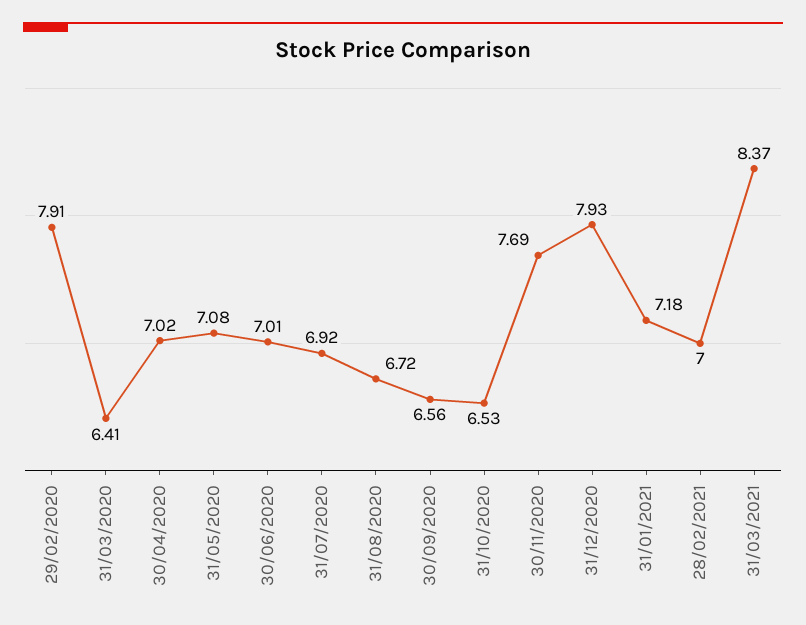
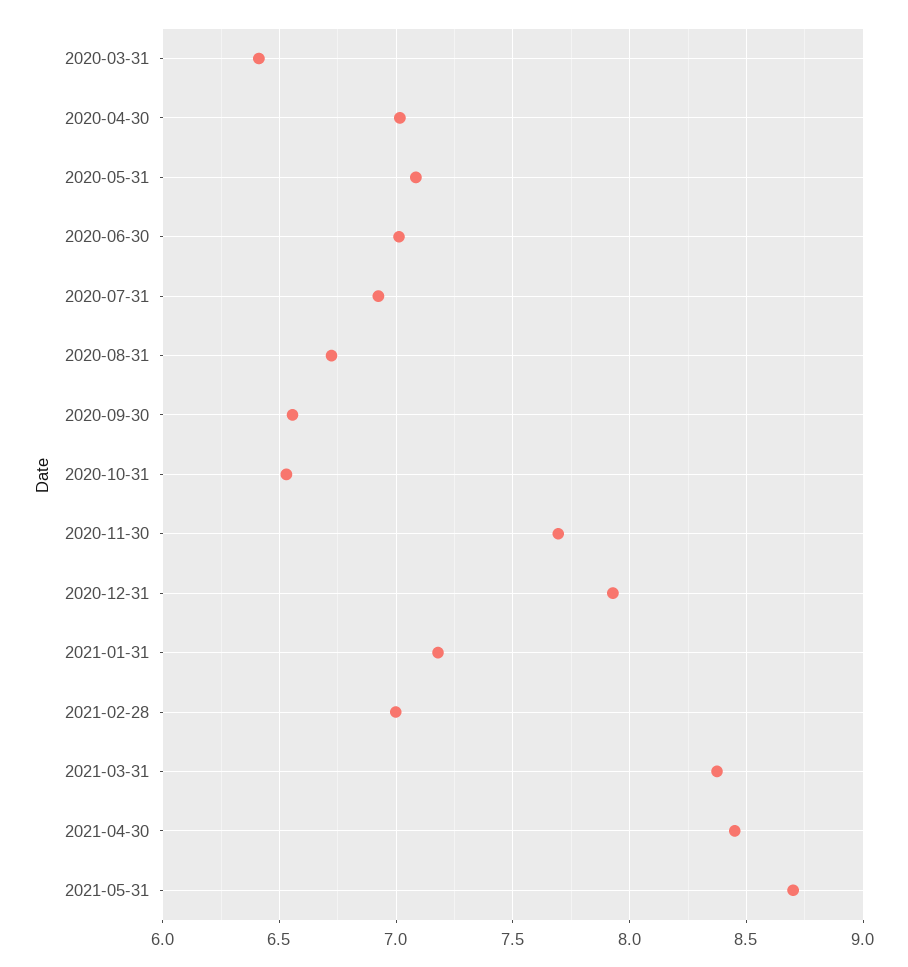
29/02/2020: 7.91 -> none
2021-04-30: none -> 8.45
2021-05-31: none -> 8.7

